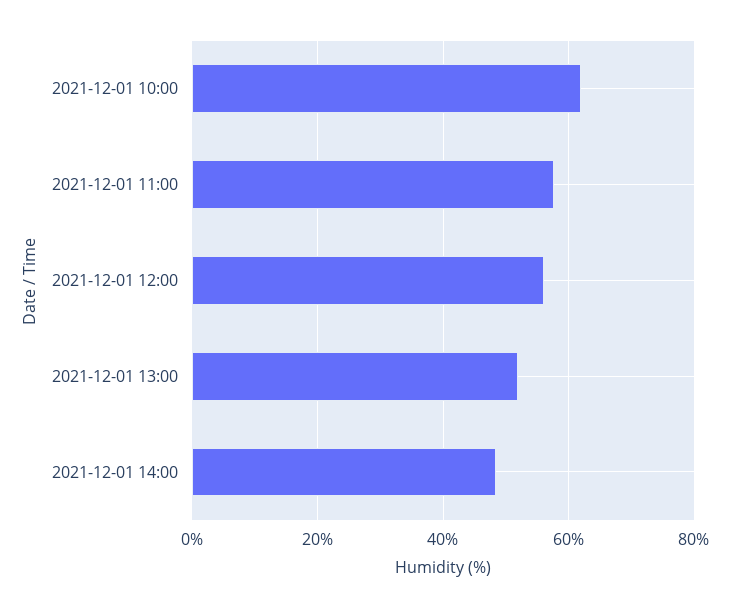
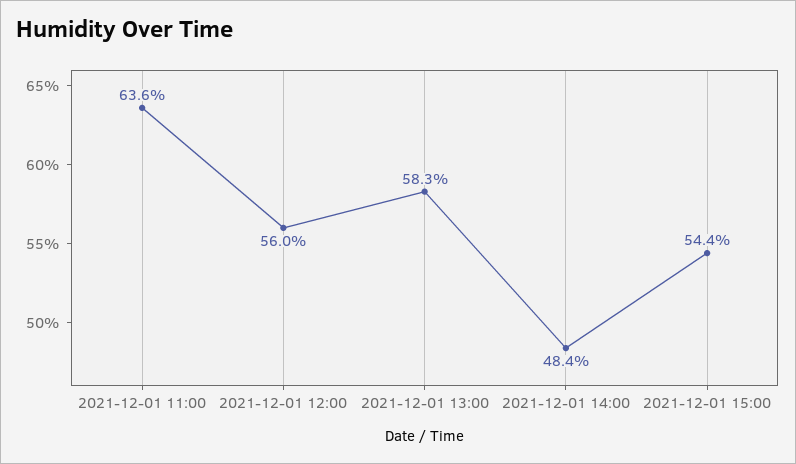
2021-12-01 10:00: 62 -> none
2021-12-01 11:00: 58 -> 63.6
2021-12-01 13:00: 52 -> 58.3
2021-12-01 15:00: none -> 54.4

